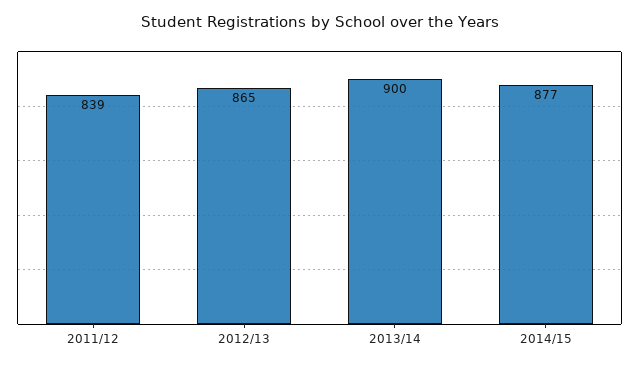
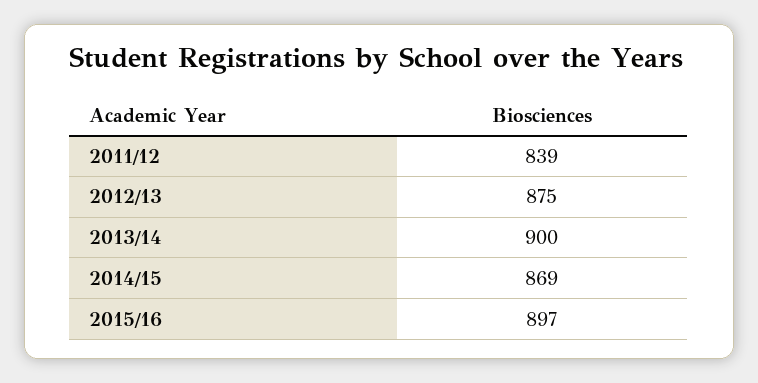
2012/13: 865 -> 875
2014/15: 877 -> 869
2015/16: none -> 897

